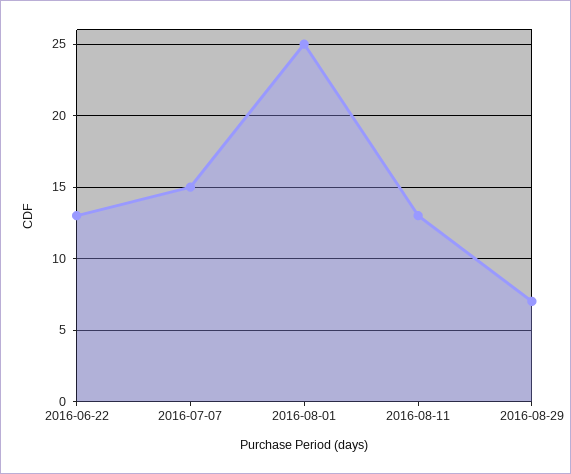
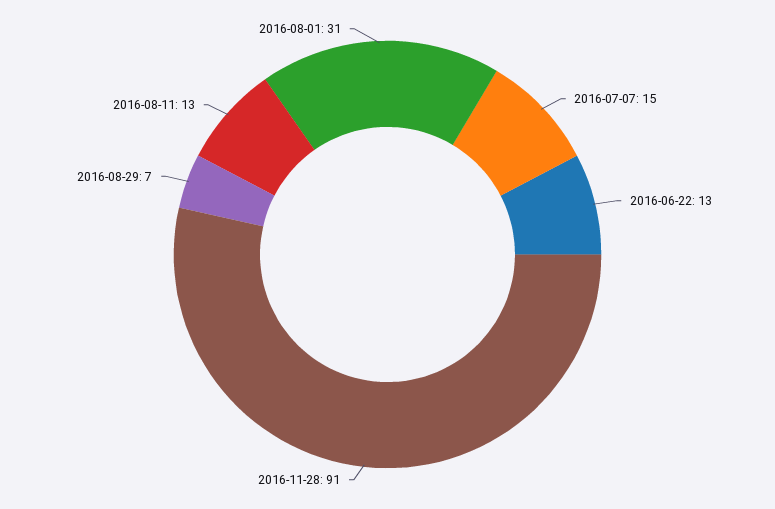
2016-08-01: 25 -> 31
2016-11-28: none -> 91

